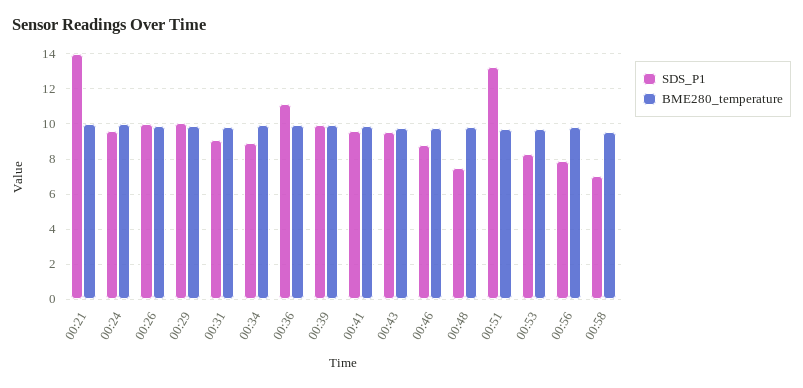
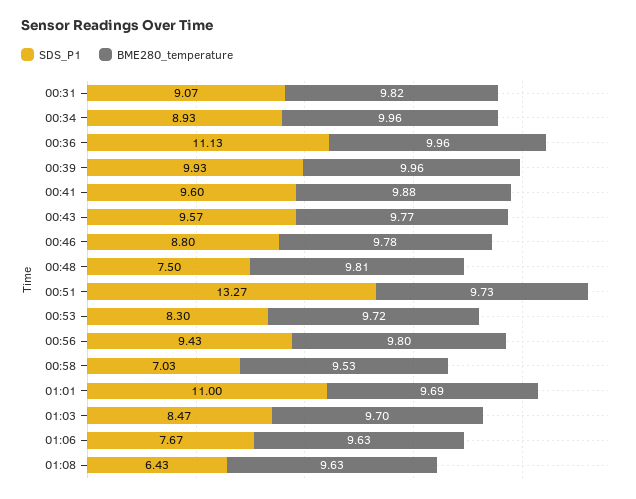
SDS_P1, 00:21: 14 -> none
BME280_temperature, 00:21: 10 -> none
SDS_P1, 00:24: 9.5 -> none
BME280_temperature, 00:24: 10 -> none
SDS_P1, 00:26: 10 -> none
BME280_temperature, 00:26: 10 -> none
SDS_P1, 00:29: 10 -> none
BME280_temperature, 00:29: 10 -> none
SDS_P1, 00:56: 8 -> 9.43
SDS_P1, 01:01: none -> 11
BME280_temperature, 01:01: none -> 9.69
SDS_P1, 01:03: none -> 8.47
BME280_temperature, 01:03: none -> 9.7
SDS_P1, 01:06: none -> 7.67
BME280_temperature, 01:06: none -> 9.63
SDS_P1, 01:08: none -> 6.43
BME280_temperature, 01:08: none -> 9.63

